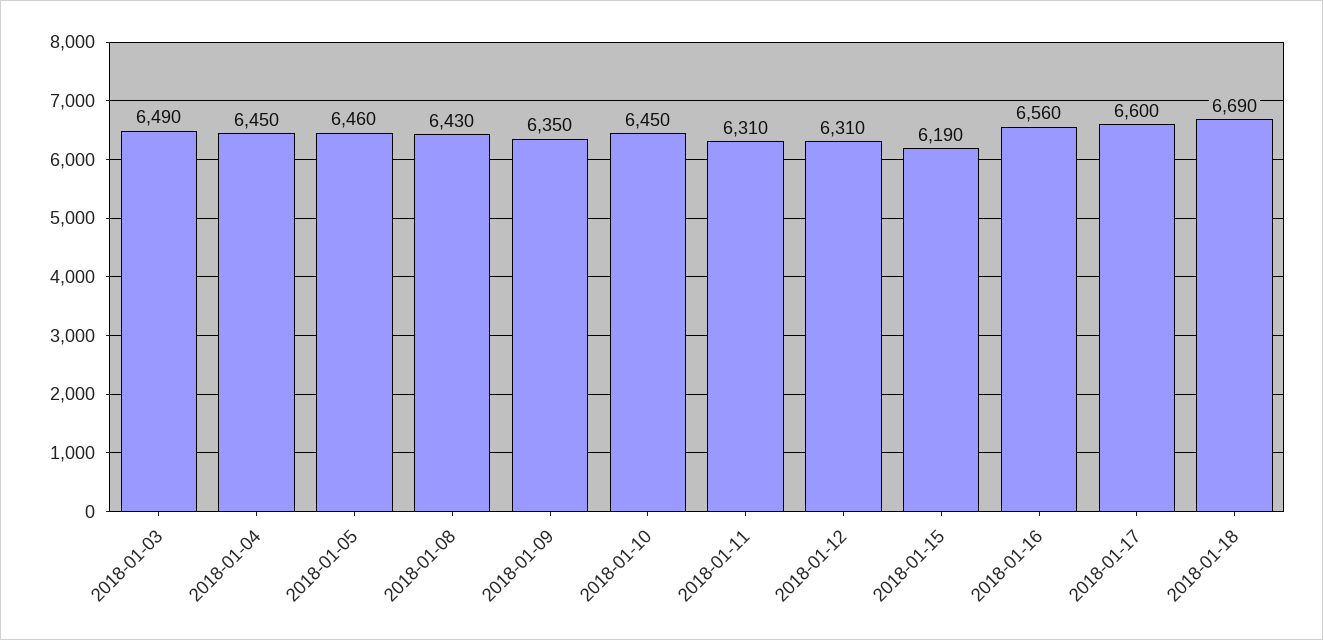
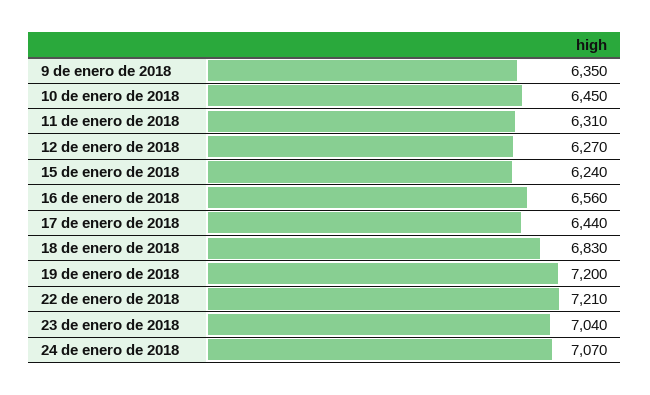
2018-01-03: 6490 -> none
2018-01-04: 6450 -> none
2018-01-05: 6460 -> none
2018-01-08: 6430 -> none
2018-01-12: 6310 -> 6270
2018-01-15: 6190 -> 6240
2018-01-17: 6600 -> 6440
2018-01-18: 6690 -> 6830
19 de enero de 2018: none -> 7200
22 de enero de 2018: none -> 7210
23 de enero de 2018: none -> 7040
24 de enero de 2018: none -> 7070

